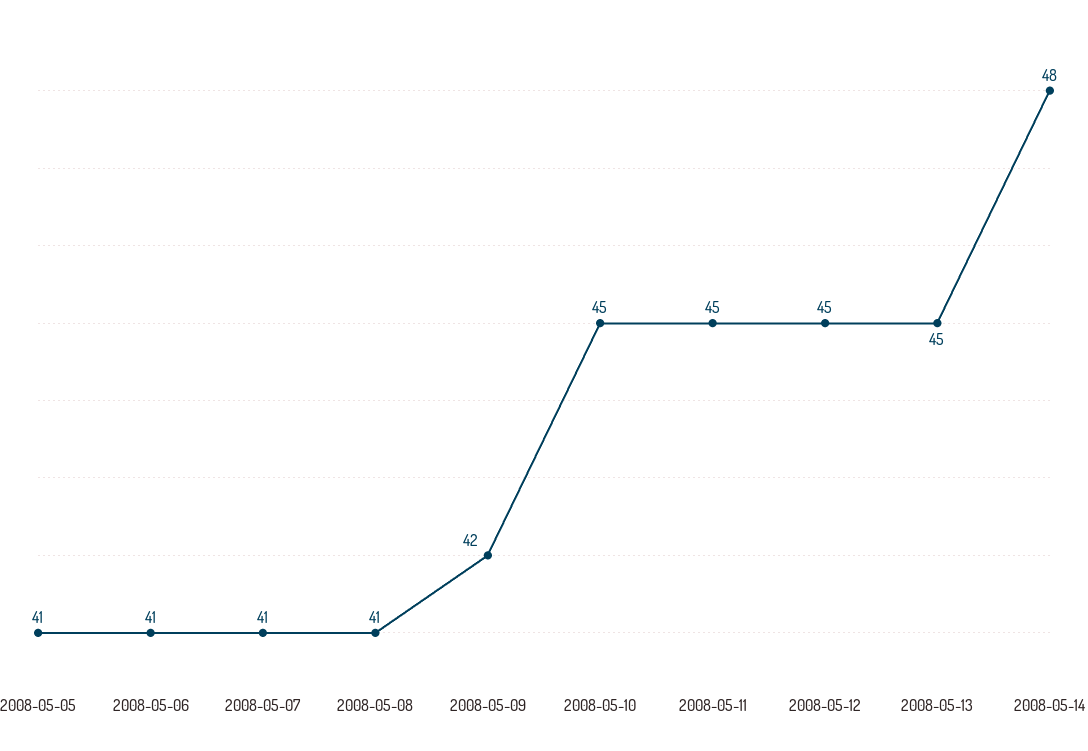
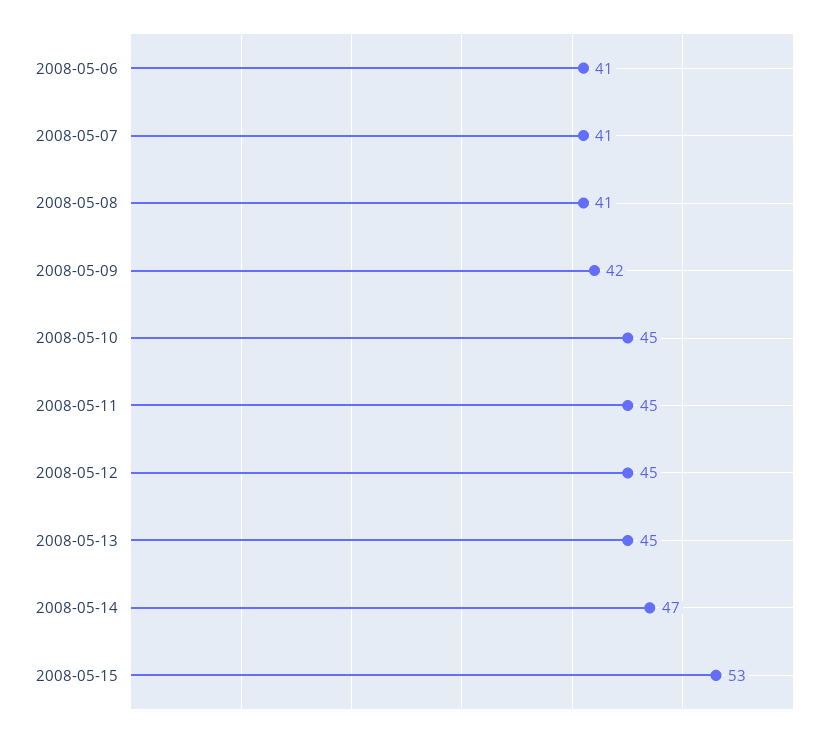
2008-05-05: 41 -> none
2008-05-14: 48 -> 47
2008-05-15: none -> 53

